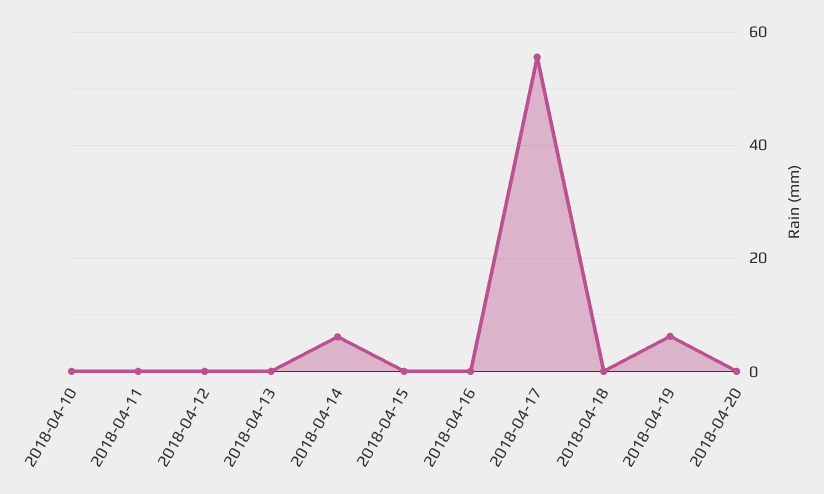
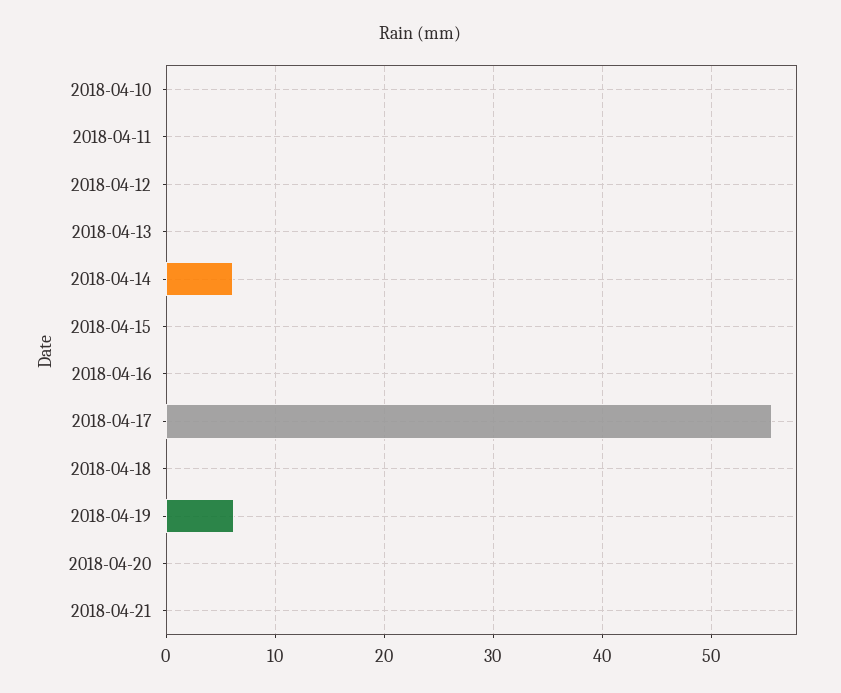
2018-04-21: none -> 0

